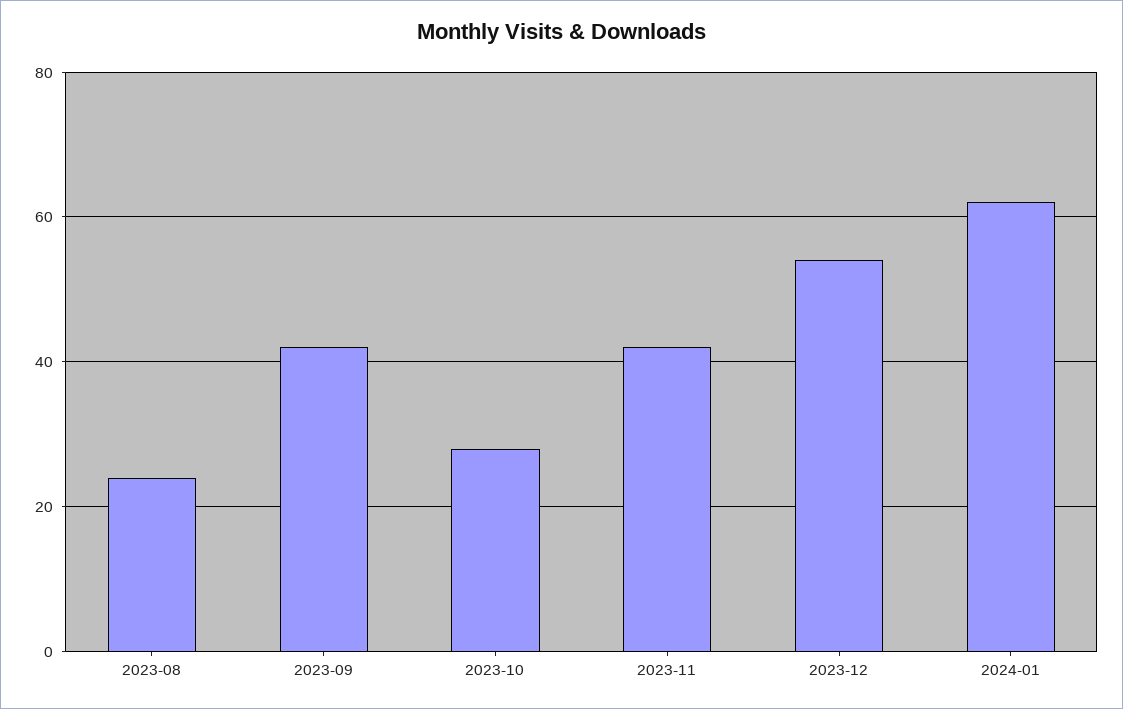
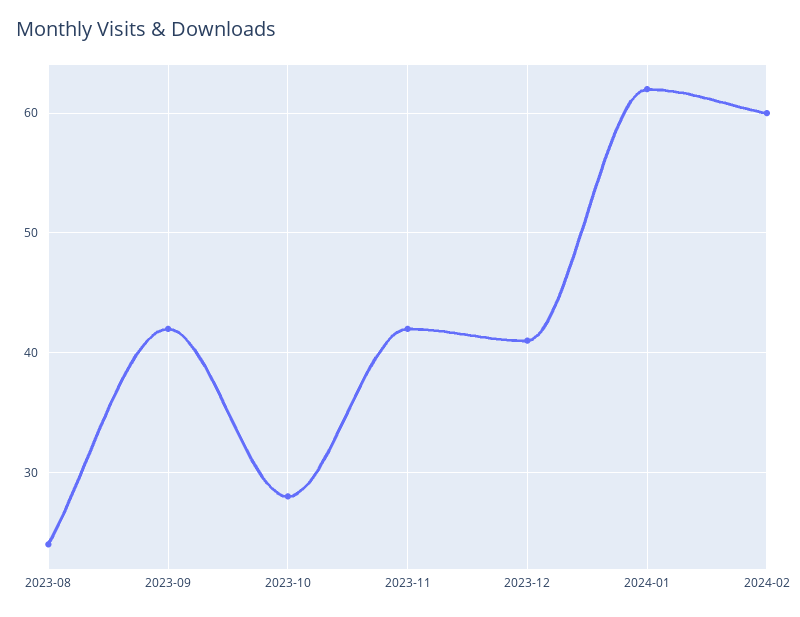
2023-12: 55 -> 41
2024-02: none -> 60

